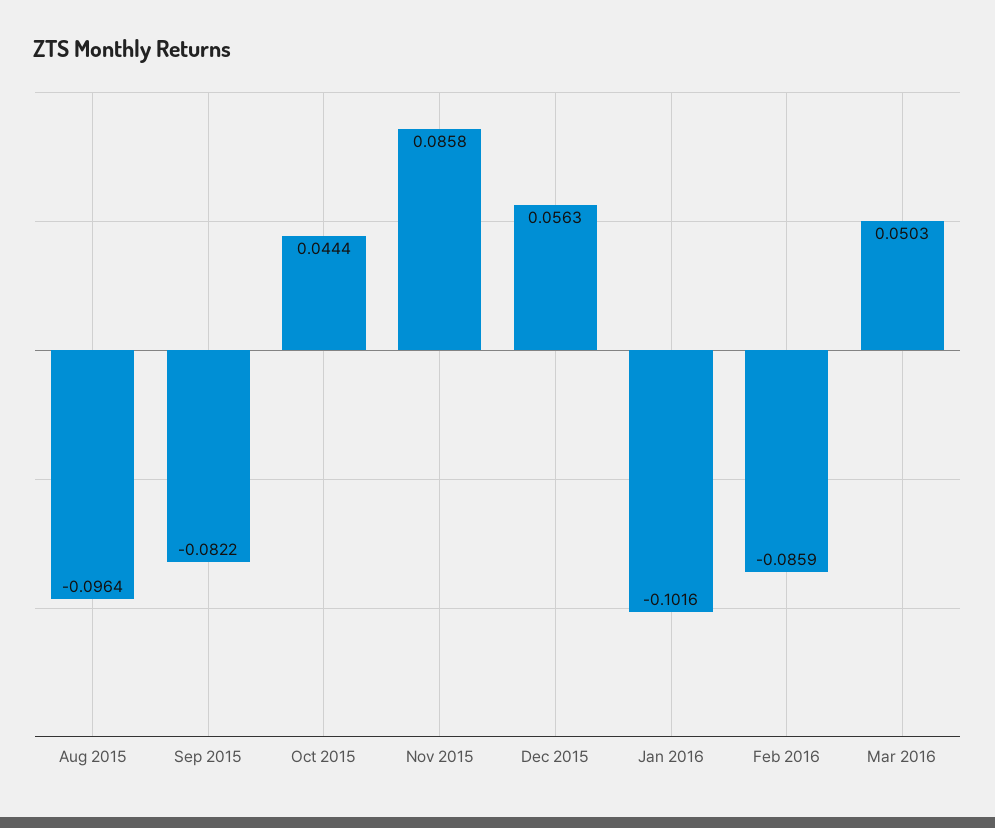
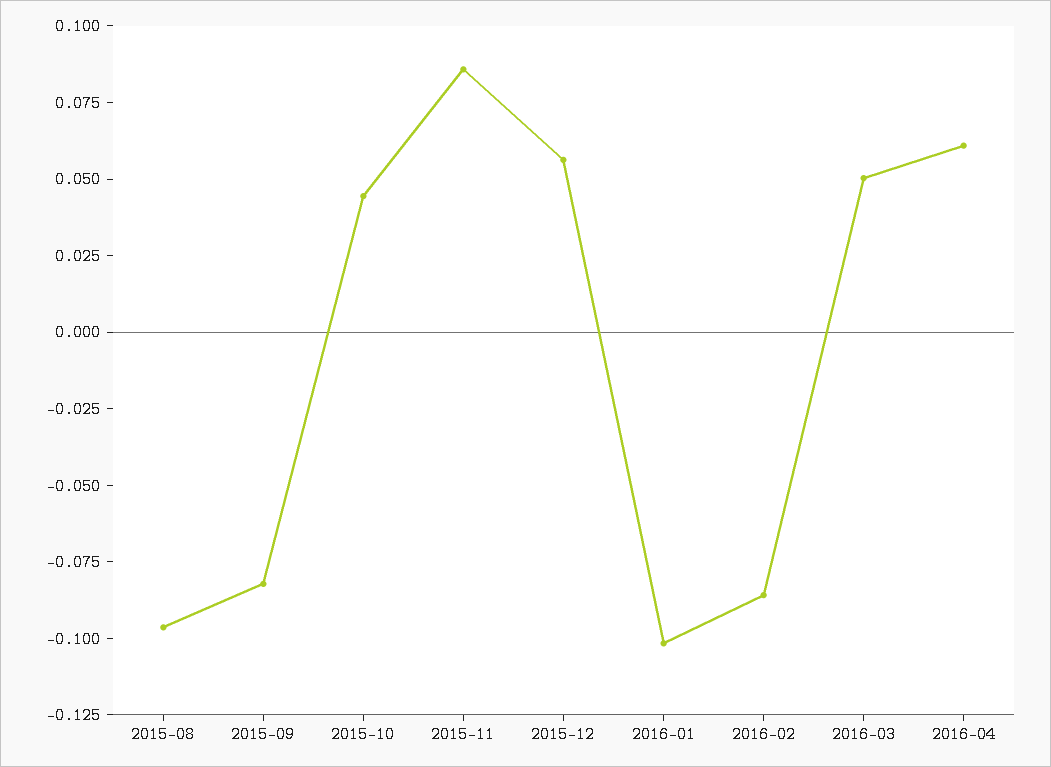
2016-04: none -> 0.06

